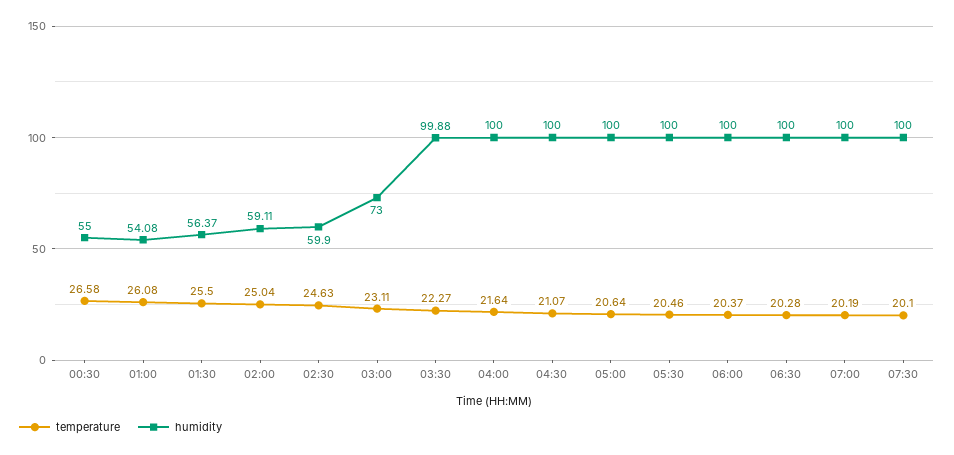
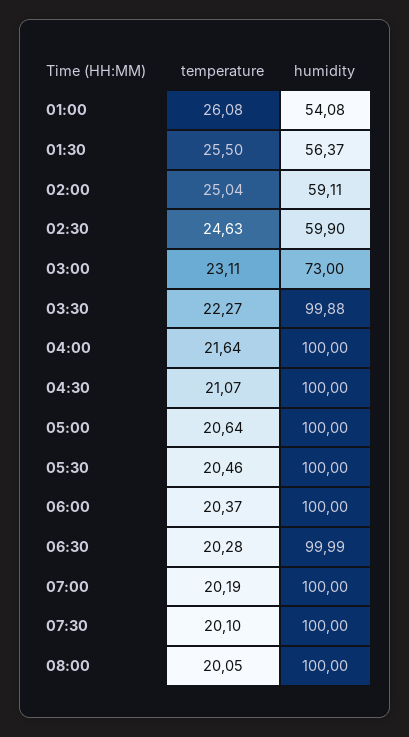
temperature, 00:30: 26.58 -> none
humidity, 00:30: 55 -> none
humidity, 06:30: 100 -> 99.99
temperature, 08:00: none -> 20.05
humidity, 08:00: none -> 100

